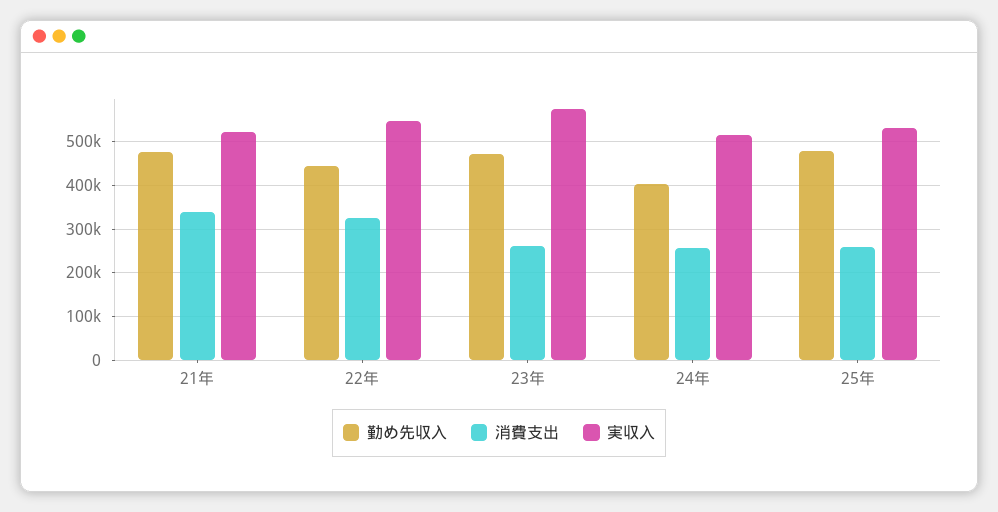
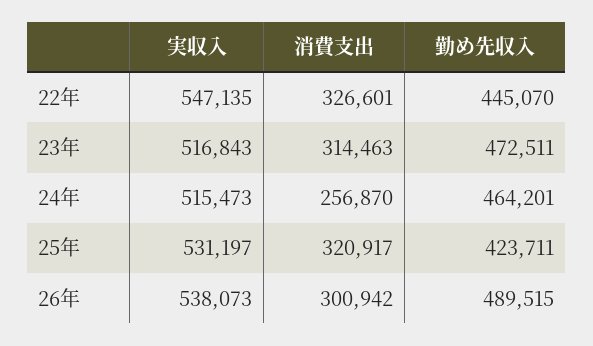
勤め先収入, 21年: 480000 -> none
消費支出, 21年: 340000 -> none
実収入, 21年: 520000 -> none
消費支出, 23年: 260000 -> 314463
実収入, 23年: 580000 -> 516843
勤め先収入, 24年: 400000 -> 464201
勤め先収入, 25年: 480000 -> 423711
消費支出, 25年: 260000 -> 320917
実収入, 26年: none -> 538073
消費支出, 26年: none -> 300942
勤め先収入, 26年: none -> 489515

